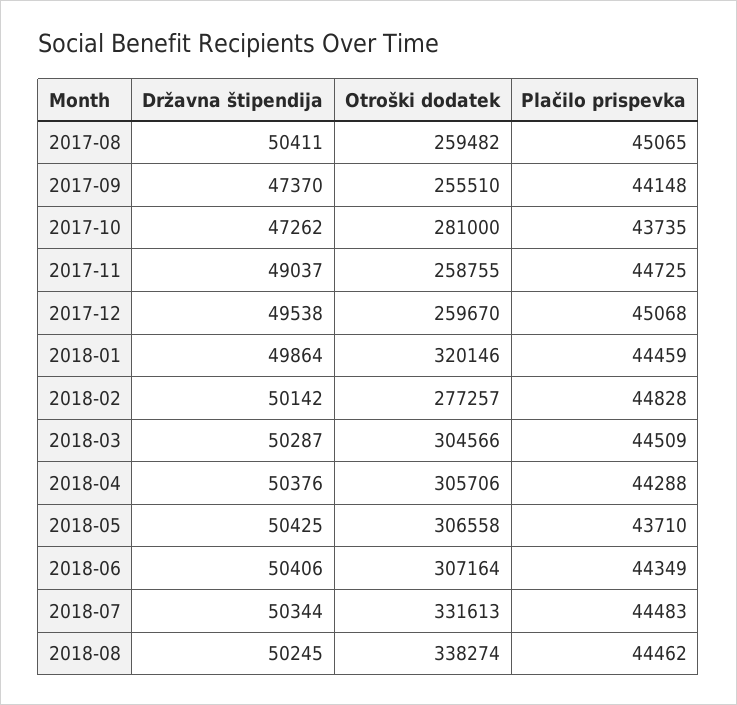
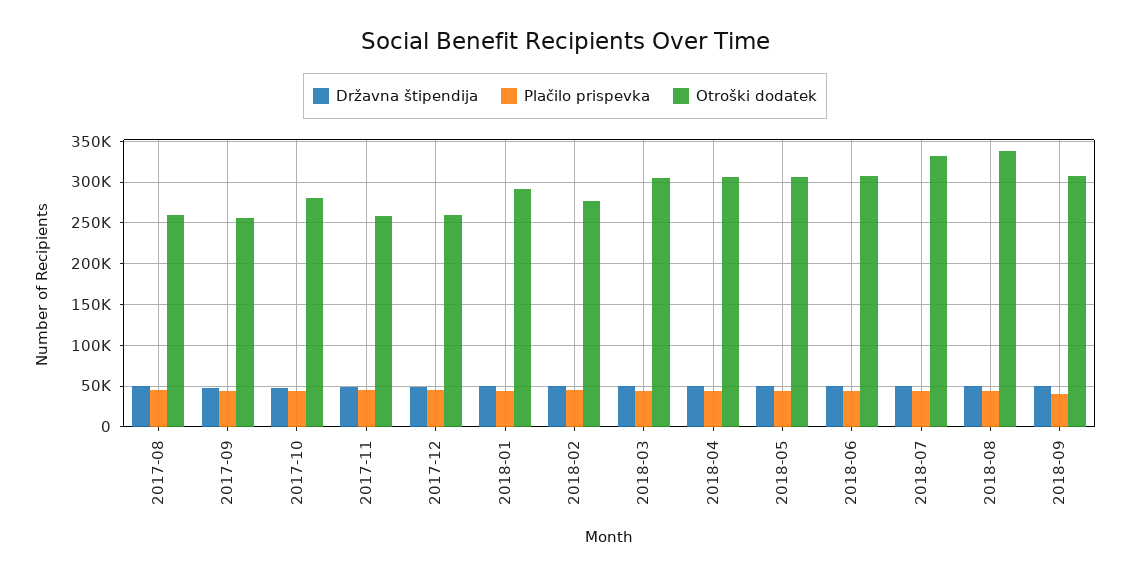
Otroški dodatek, 2018-01: 320146 -> 290000
Državna štipendija, 2018-09: none -> 50000
Plačilo prispevka, 2018-09: none -> 40000
Otroški dodatek, 2018-09: none -> 310000

